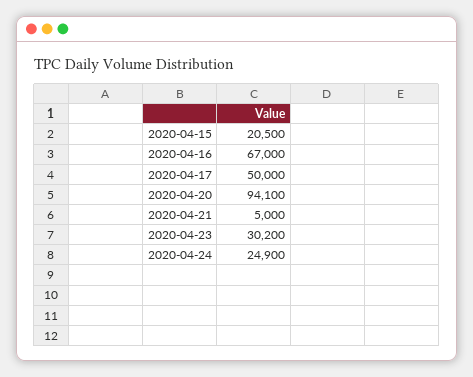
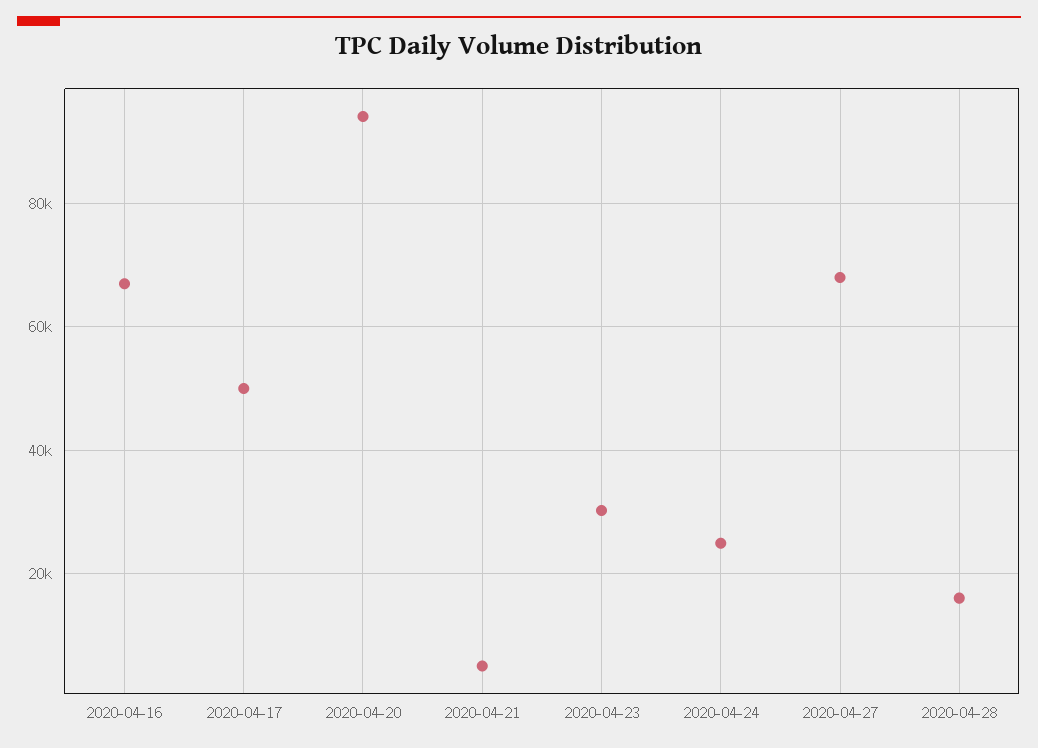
2020-04-15: 20500 -> none
2020-04-27: none -> 68000
2020-04-28: none -> 16000

